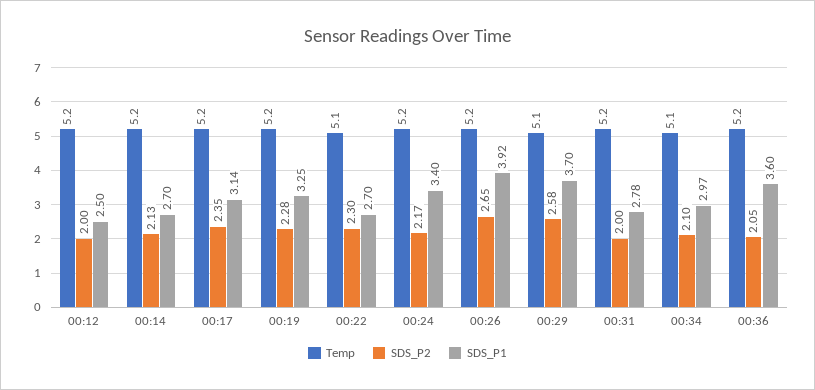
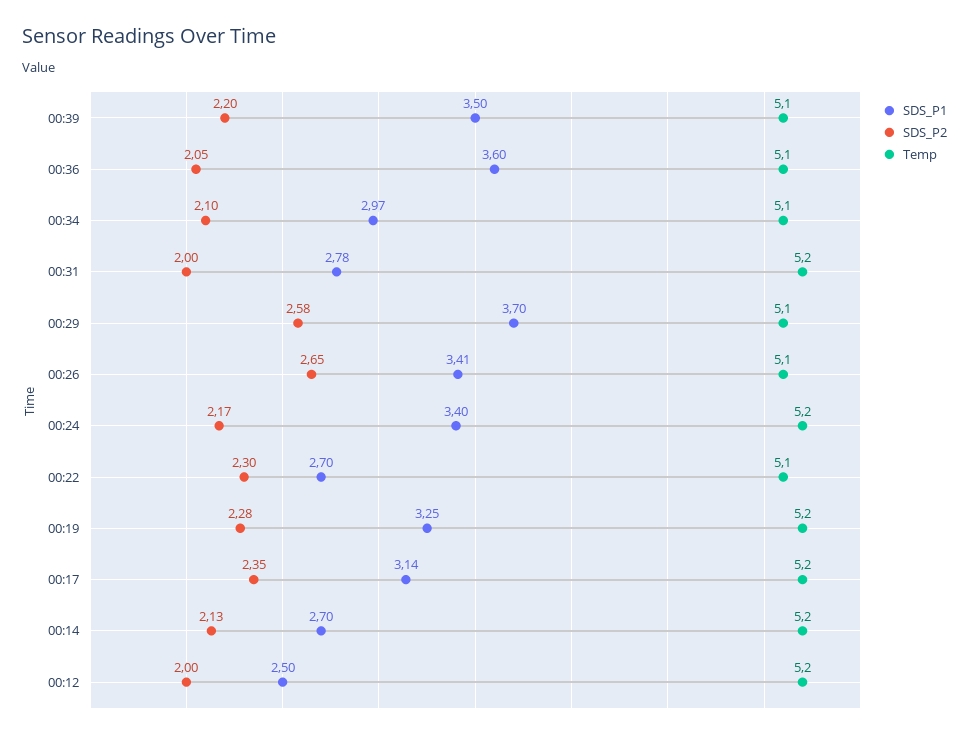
Temp, 00:26: 5.2 -> 5.1
SDS_P1, 00:26: 3.92 -> 3.41
Temp, 00:36: 5.2 -> 5.1
SDS_P1, 00:39: none -> 3.5
SDS_P2, 00:39: none -> 2.2
Temp, 00:39: none -> 5.1

